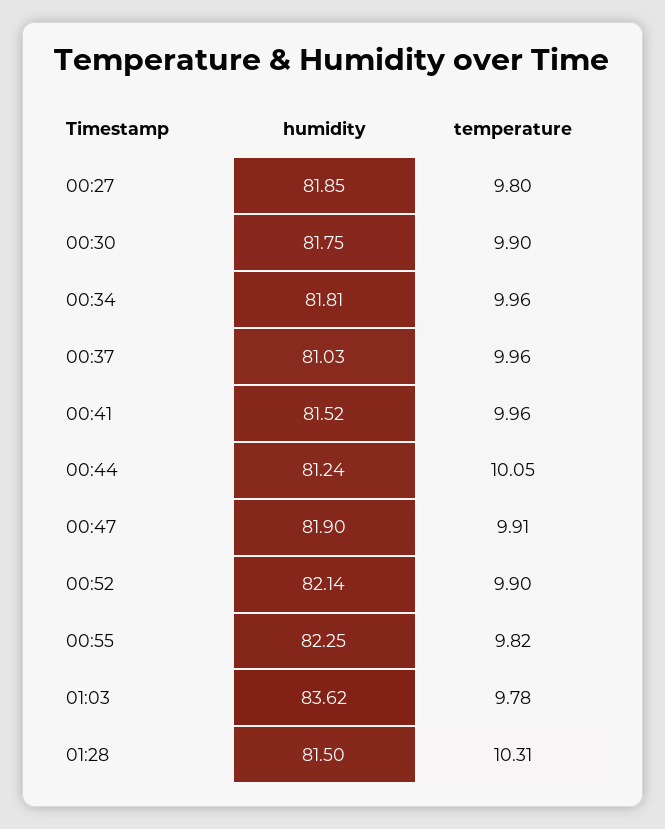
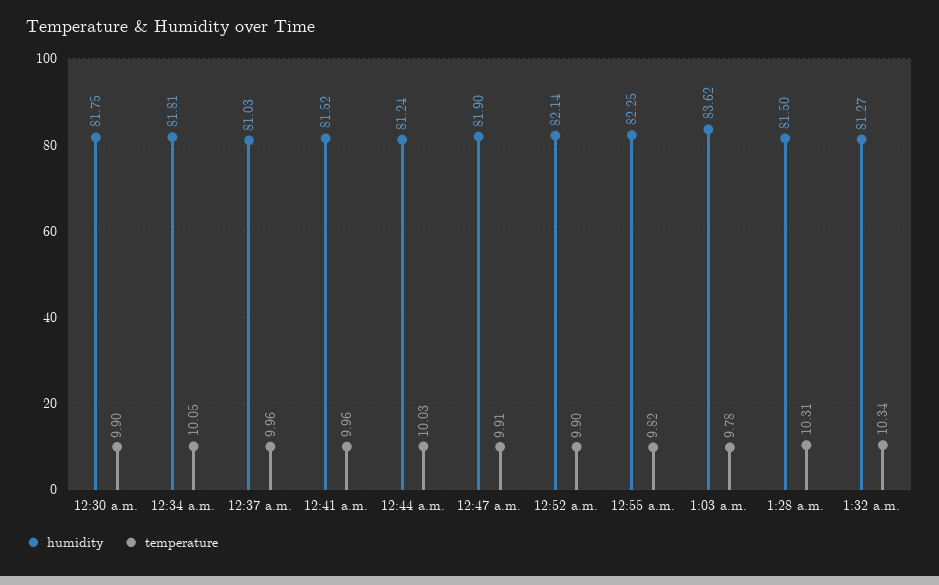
humidity, 00:27: 81.85 -> none
temperature, 00:27: 9.8 -> none
temperature, 00:34: 9.96 -> 10.05
temperature, 00:44: 10.05 -> 10.03
humidity, 1:32 a.m.: none -> 81.27
temperature, 1:32 a.m.: none -> 10.34

